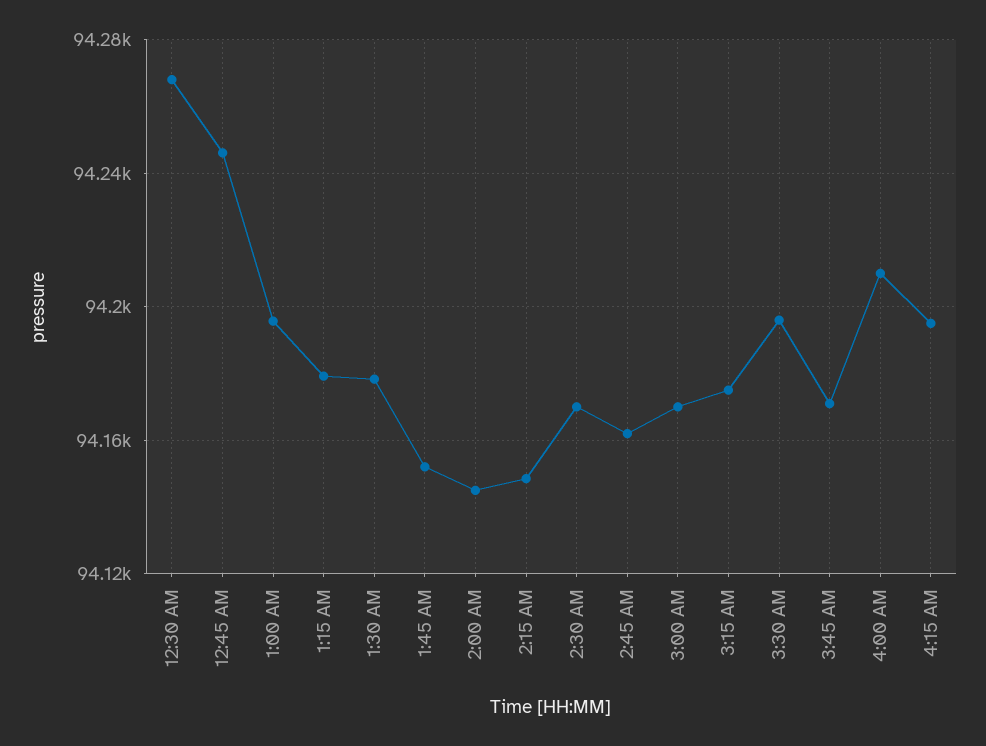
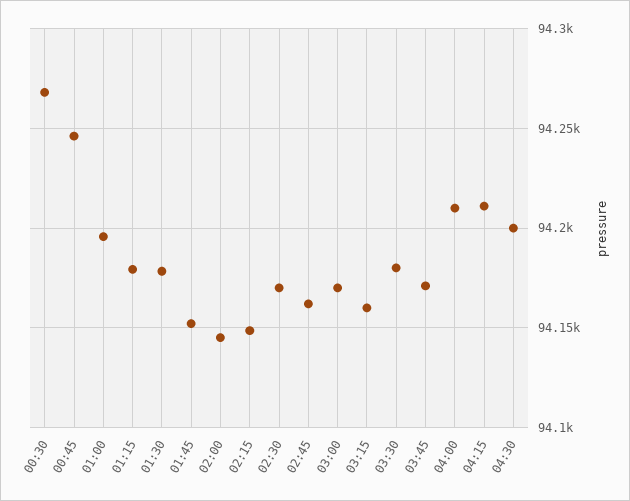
3:15 AM: 94175 -> 94160
3:30 AM: 94195 -> 94180
4:15 AM: 94195 -> 94210
04:30: none -> 94200

